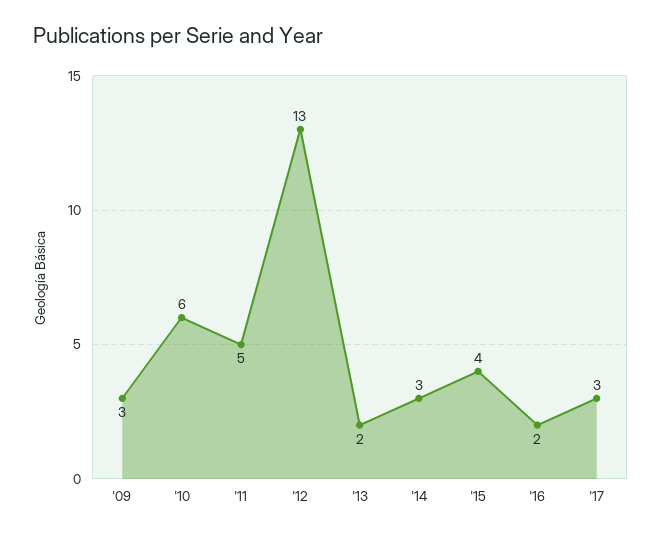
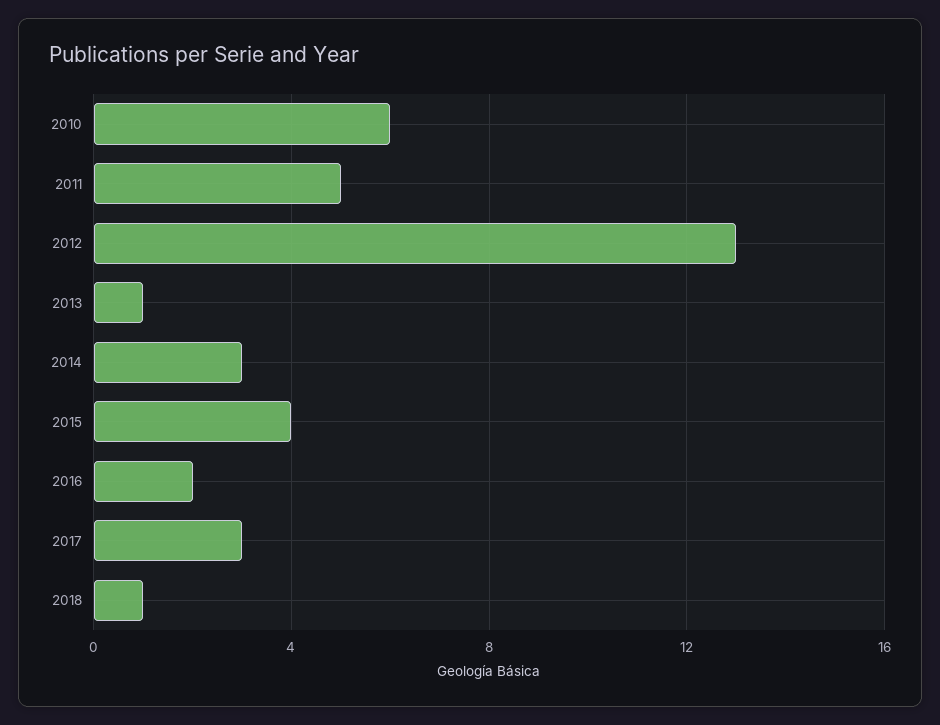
'09: 3 -> none
'13: 2 -> 1
2018: none -> 1

